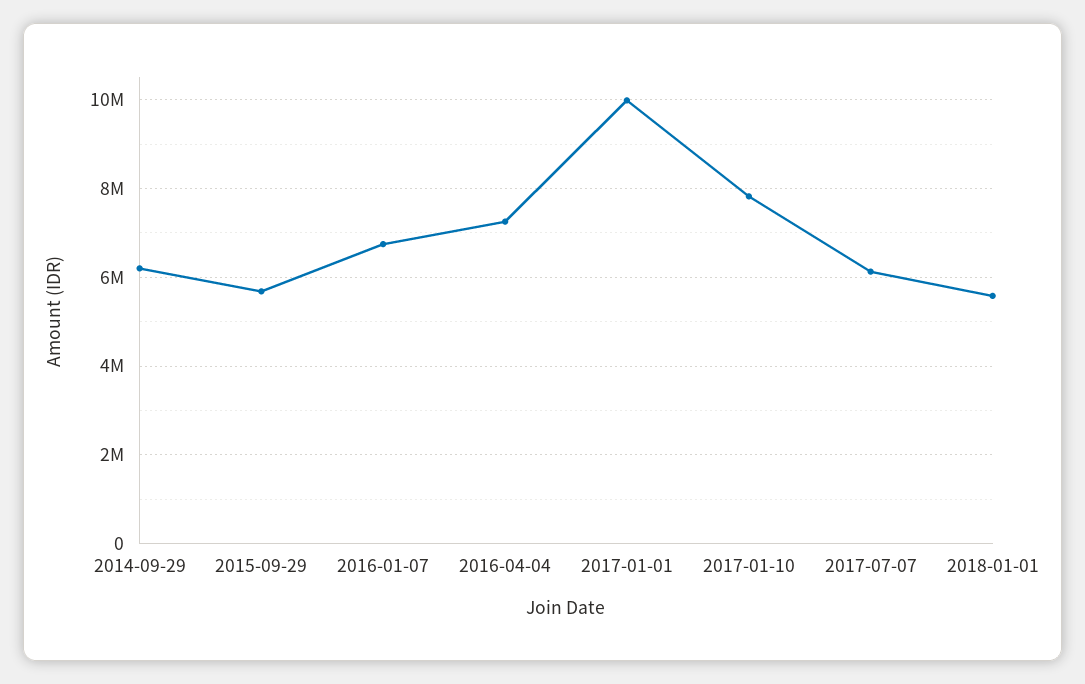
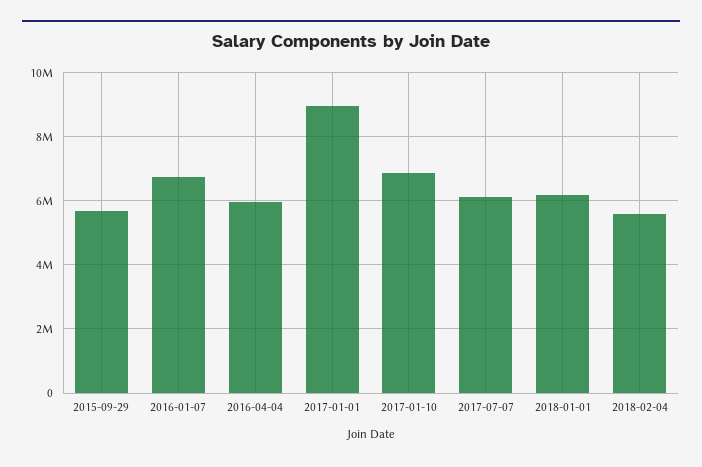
2014-09-29: 6200000 -> none
2016-04-04: 7200000 -> 6000000
2017-01-01: 10000000 -> 9000000
2017-01-10: 7800000 -> 6800000
2018-01-01: 5600000 -> 6200000
2018-02-04: none -> 5600000

